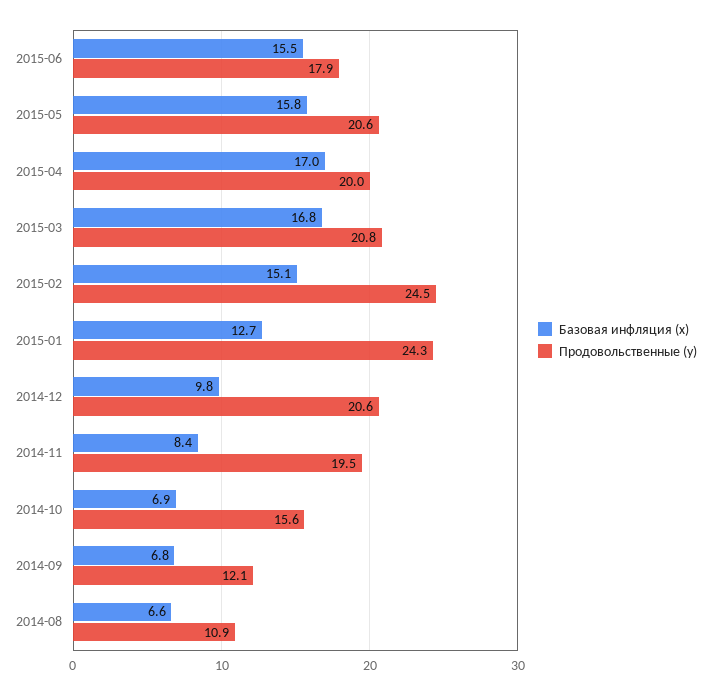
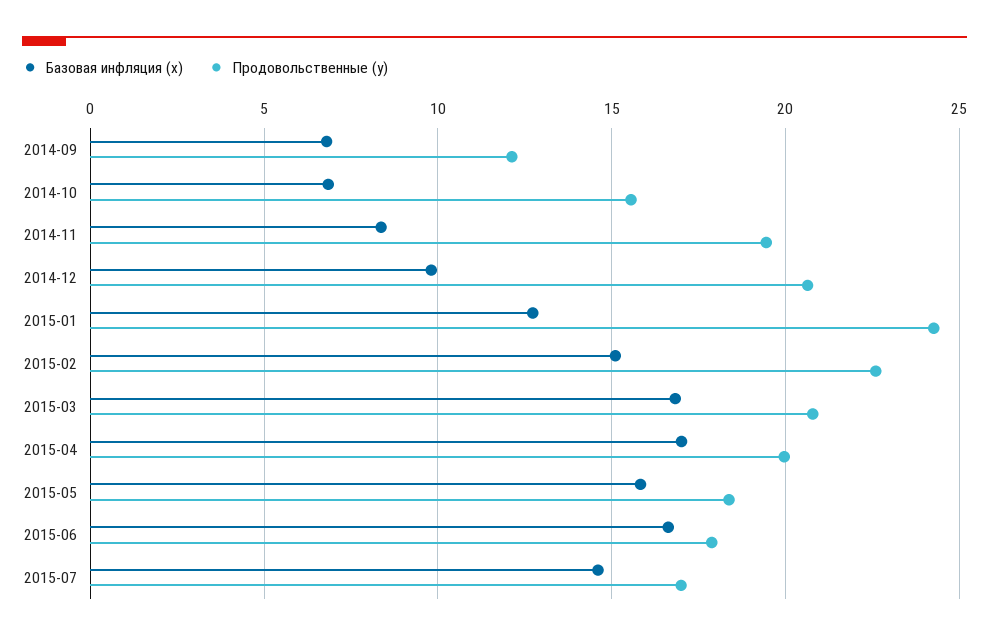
Базовая инфляция (x), 2015-06: 15.5 -> 16.5
Продовольственные (y), 2015-05: 20.6 -> 18.5
Продовольственные (y), 2015-02: 24.5 -> 22.5
Базовая инфляция (x), 2014-08: 6.6 -> none
Продовольственные (y), 2014-08: 10.9 -> none
Базовая инфляция (x), 2015-07: none -> 14.5
Продовольственные (y), 2015-07: none -> 17

